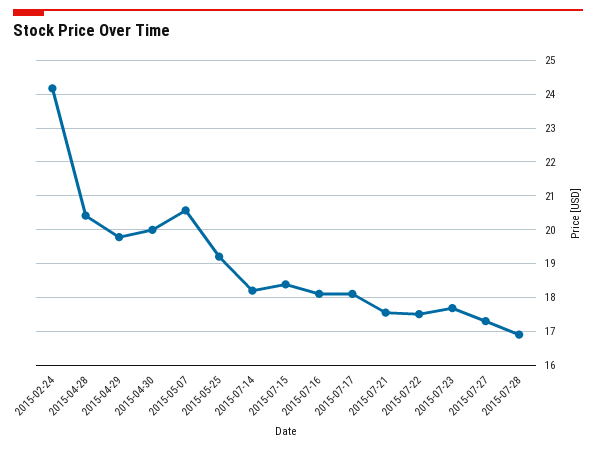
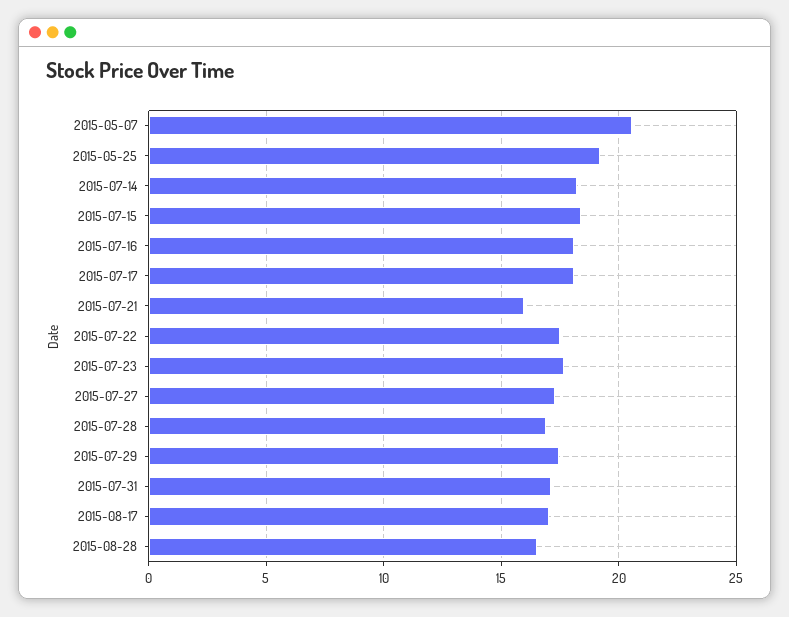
2015-02-24: 24.2 -> none
2015-04-28: 20.4 -> none
2015-04-29: 19.8 -> none
2015-04-30: 20 -> none
2015-07-21: 17.6 -> 16
2015-07-29: none -> 17.5
2015-07-31: none -> 17
2015-08-17: none -> 17
2015-08-28: none -> 16.5

